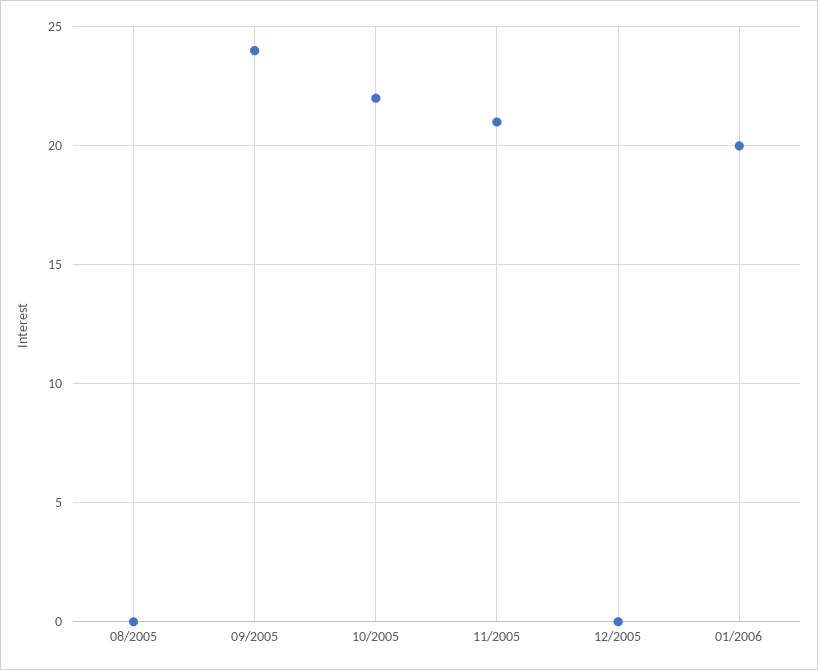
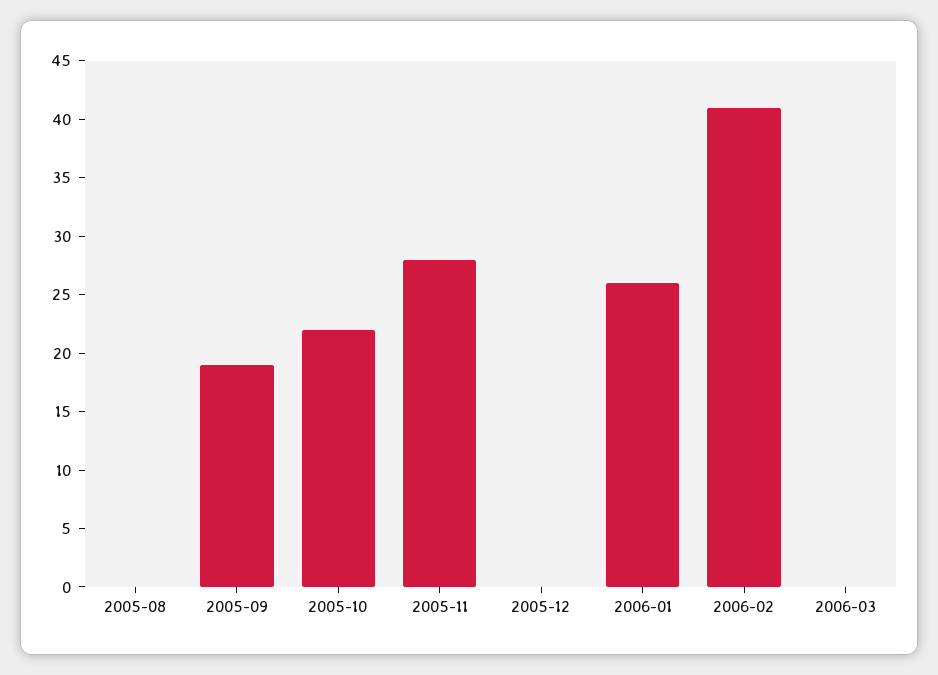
09/2005: 24 -> 19
11/2005: 21 -> 28
01/2006: 20 -> 26
2006-02: none -> 41
2006-03: none -> 0

